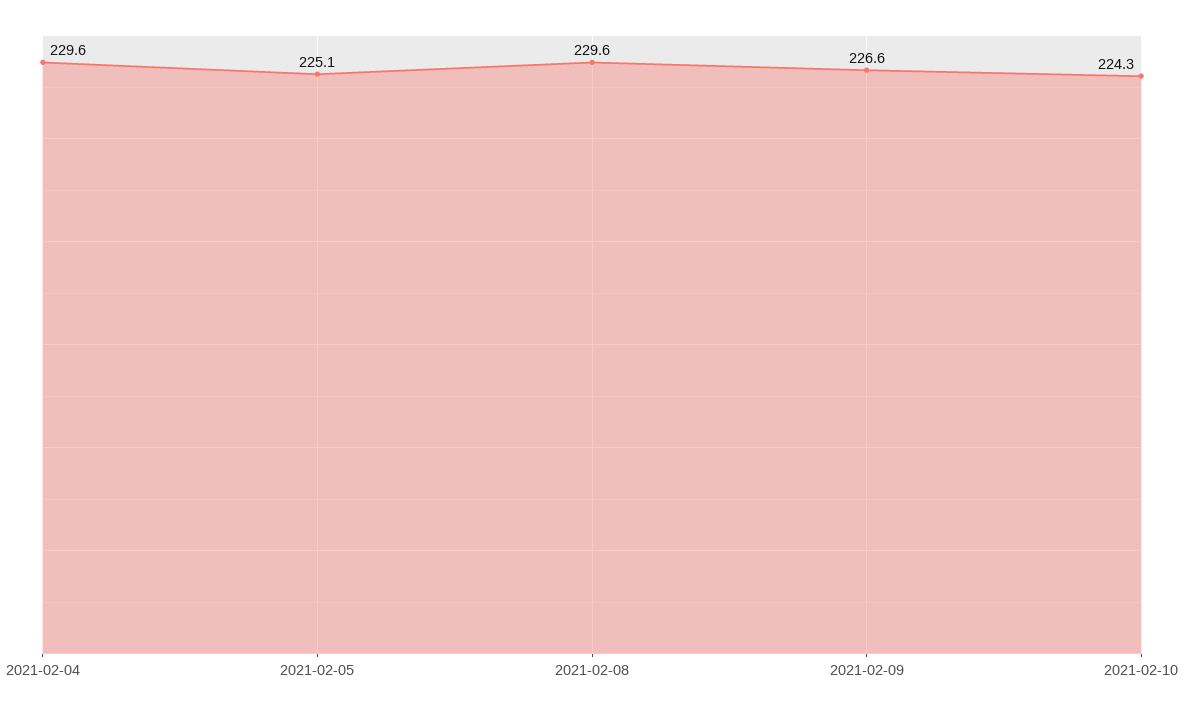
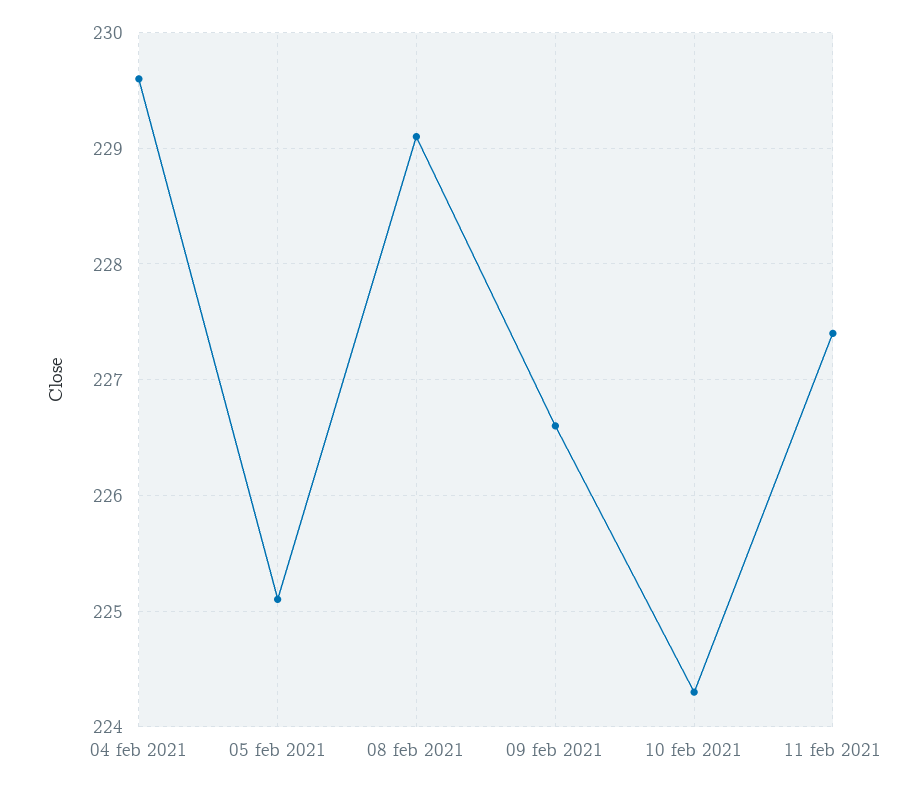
2021-02-08: 229.6 -> 229.1
11 feb 2021: none -> 227.4

